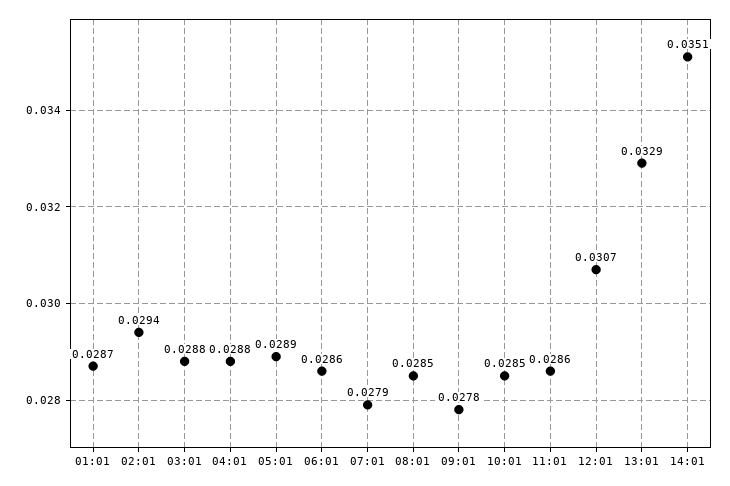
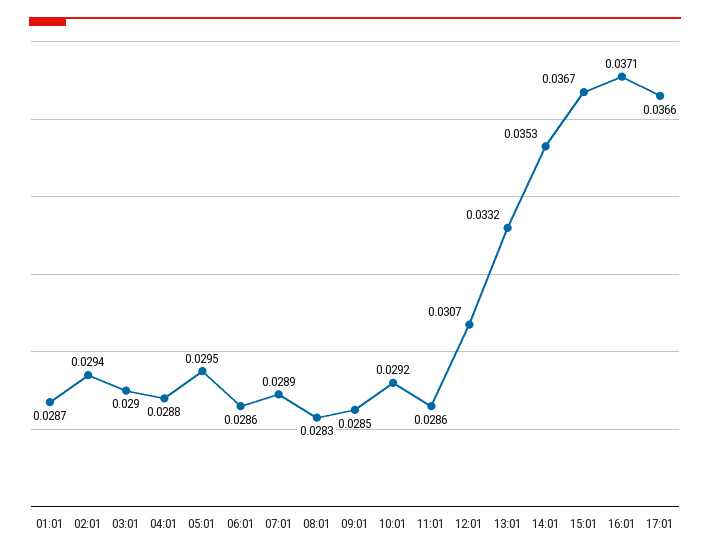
03:01: 0.0288 -> 0.029
05:01: 0.0289 -> 0.0295
07:01: 0.0279 -> 0.0289
08:01: 0.0285 -> 0.0283
09:01: 0.0278 -> 0.0285
10:01: 0.0285 -> 0.0292
13:01: 0.0329 -> 0.0332
14:01: 0.0351 -> 0.0353
15:01: none -> 0.0367
16:01: none -> 0.0371
17:01: none -> 0.0366

